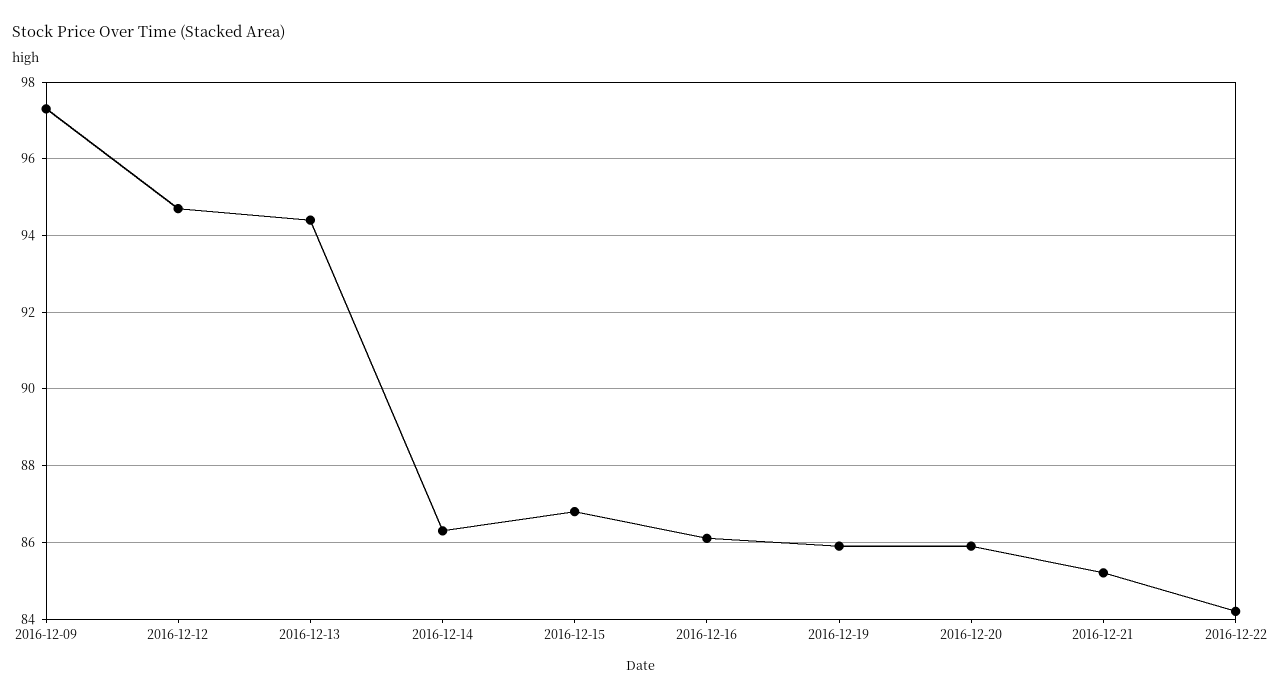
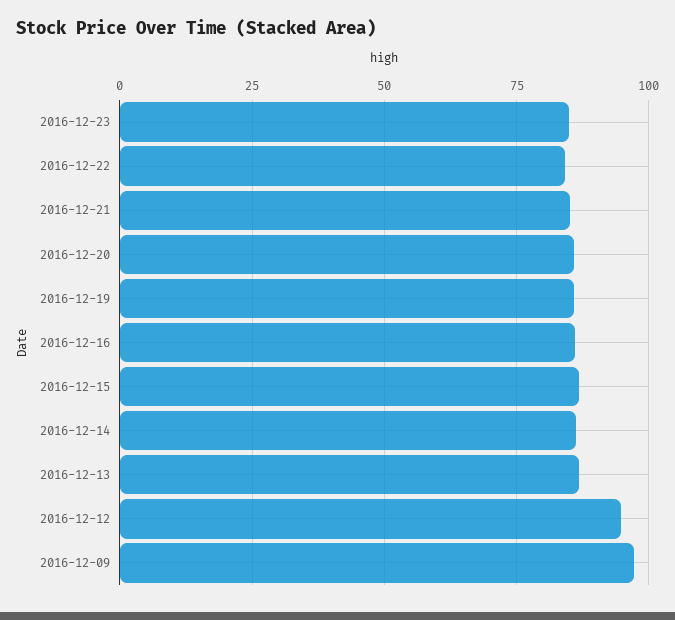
2016-12-13: 94.5 -> 87.5
2016-12-23: none -> 85

